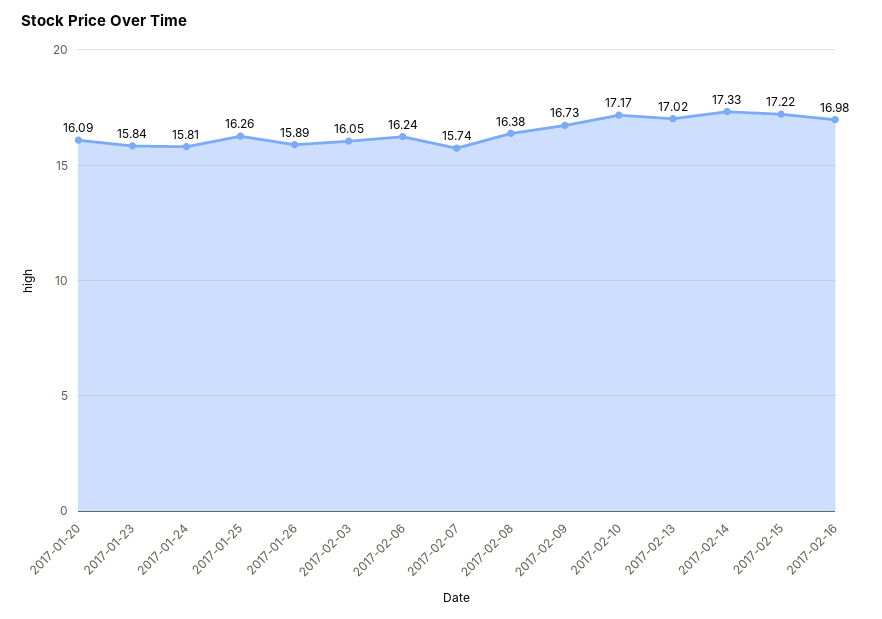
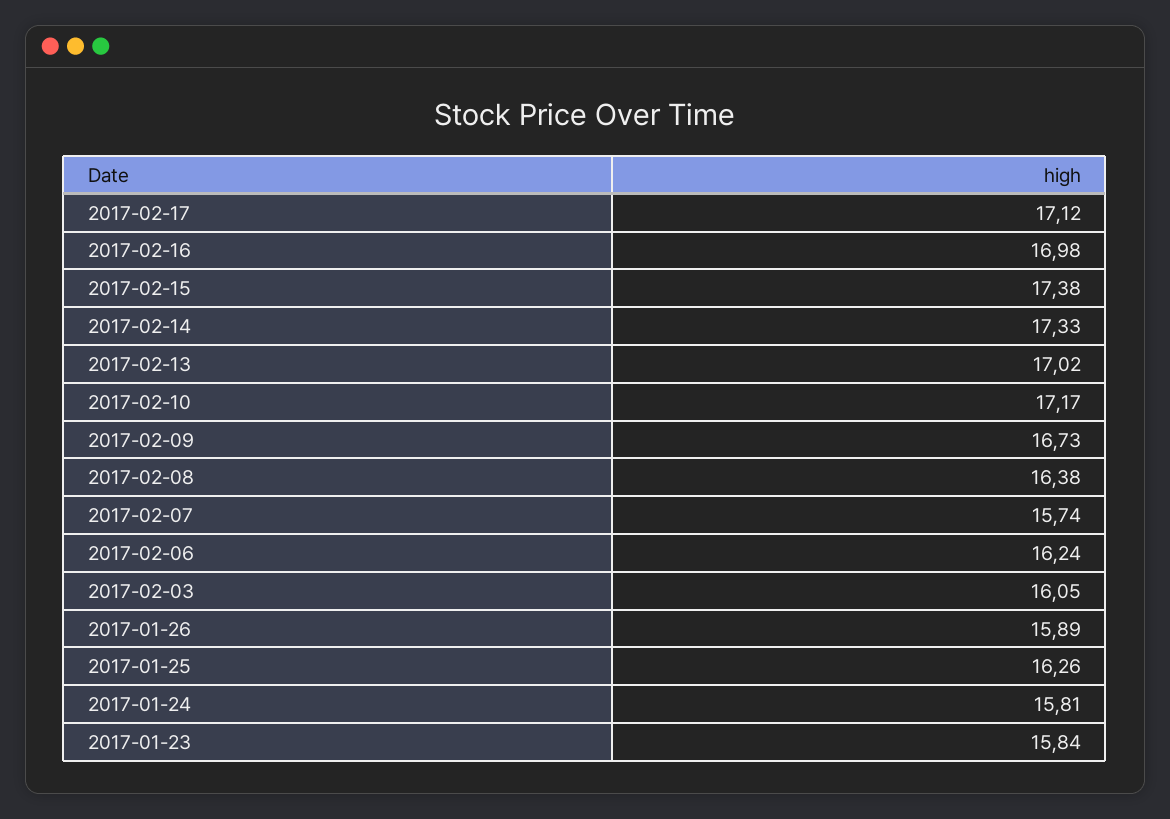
2017-01-20: 16.09 -> none
2017-02-15: 17.22 -> 17.38
2017-02-17: none -> 17.12

